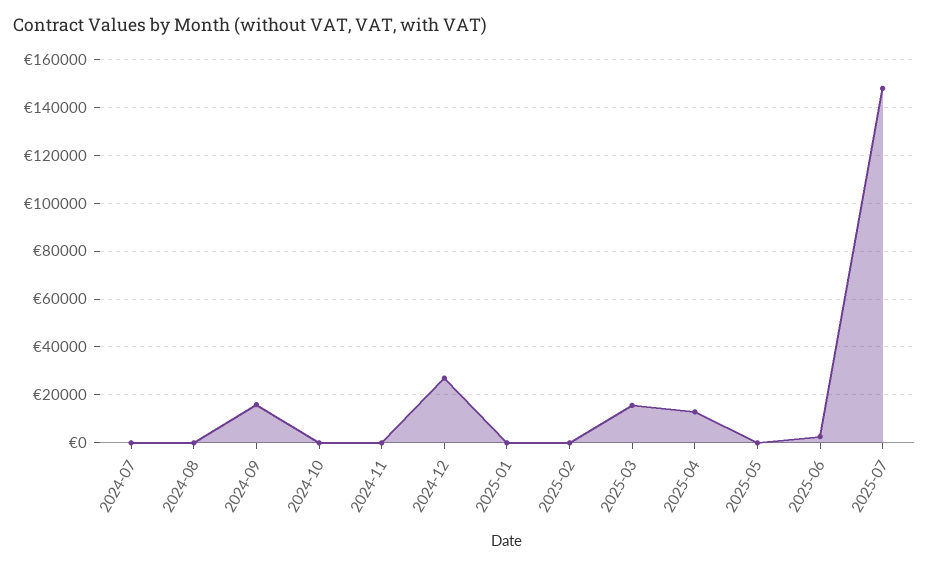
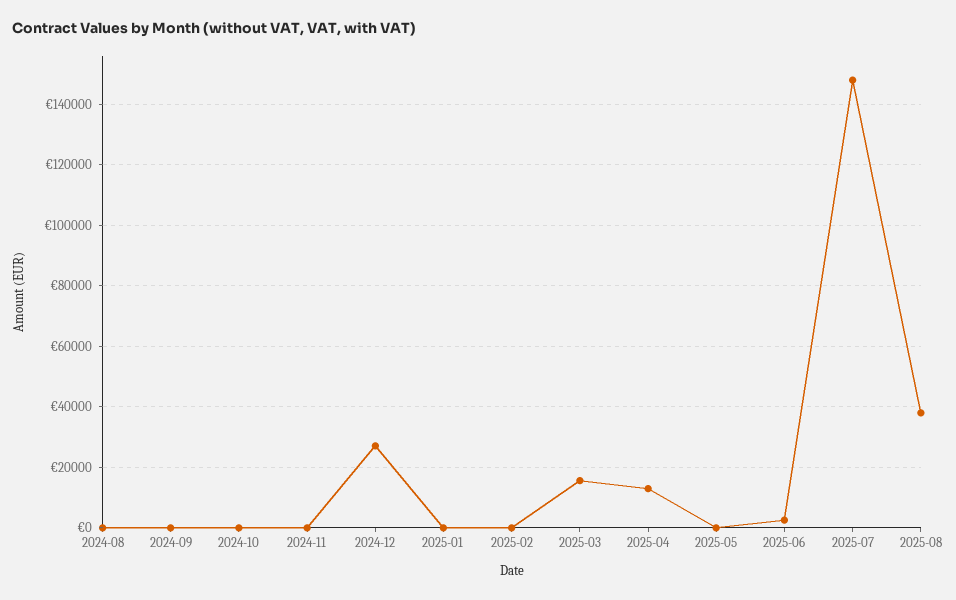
2024-07: 0 -> none
2024-09: 15000 -> 0
2025-08: none -> 38000

